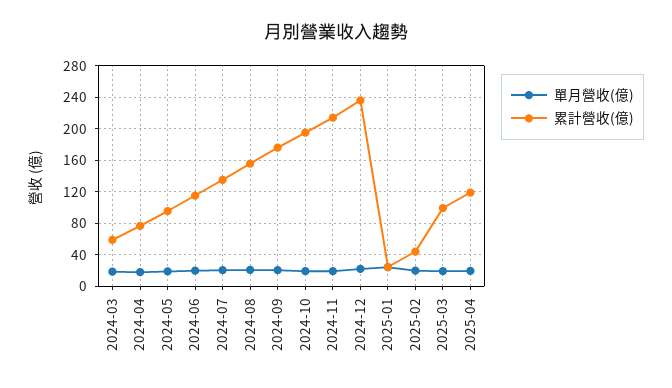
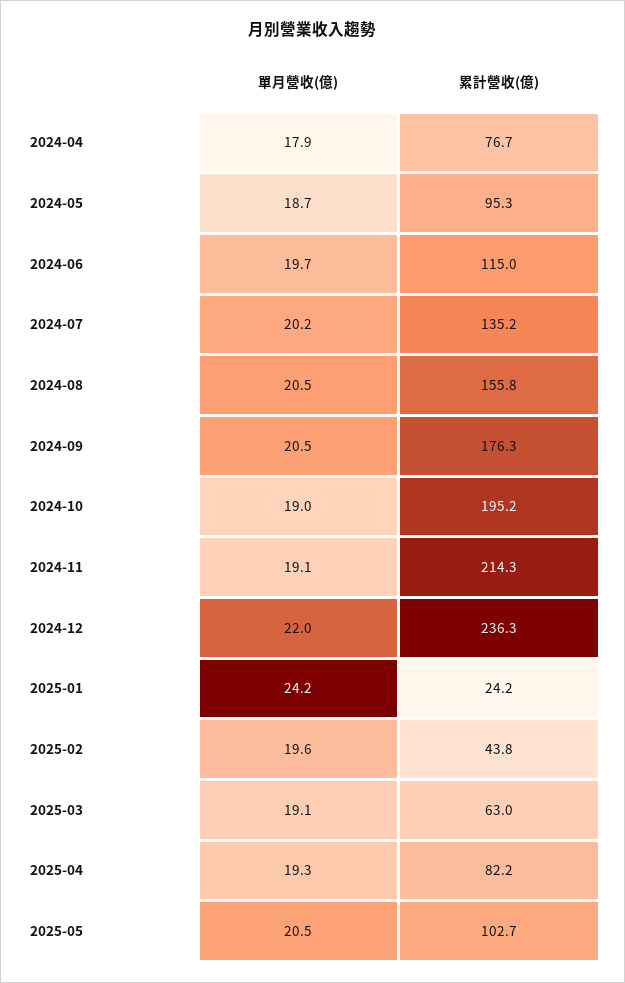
單月營收(億), 2024-03: 20 -> none
累計營收(億), 2024-03: 60 -> none
累計營收(億), 2025-03: 100 -> 63
累計營收(億), 2025-04: 120 -> 82.2
單月營收(億), 2025-05: none -> 20.5
累計營收(億), 2025-05: none -> 102.7

